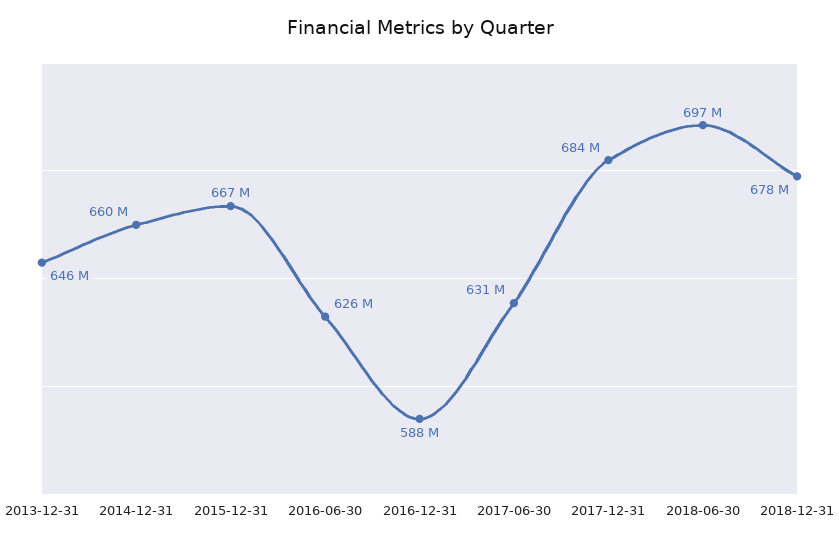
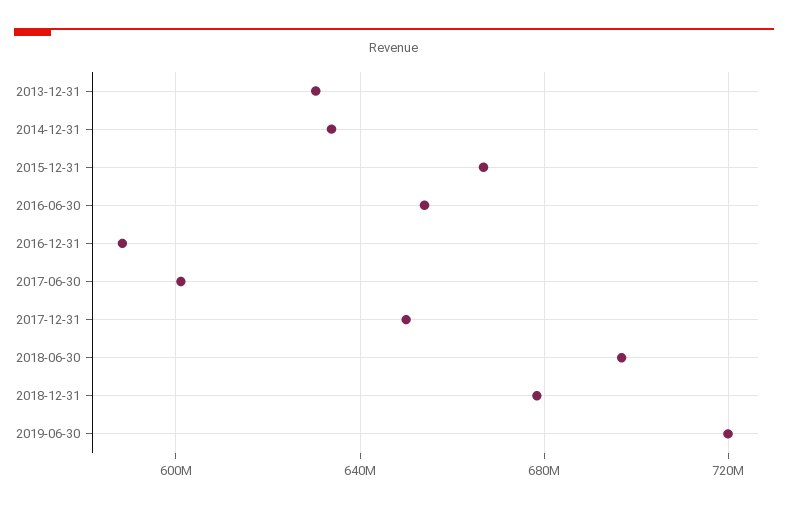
2013-12-31: 646000000 -> 630000000
2014-12-31: 660000000 -> 635000000
2016-06-30: 626000000 -> 655000000
2017-06-30: 631000000 -> 600000000
2017-12-31: 684000000 -> 650000000
2019-06-30: none -> 720000000

